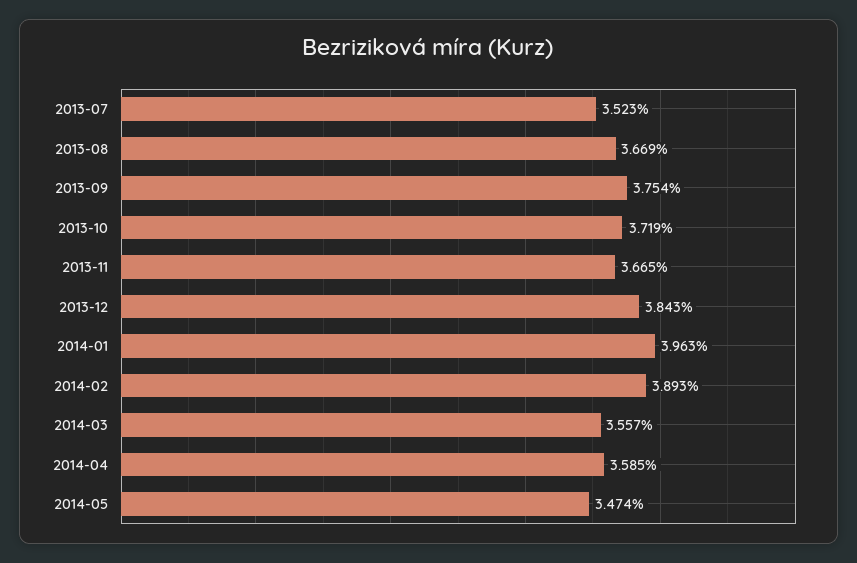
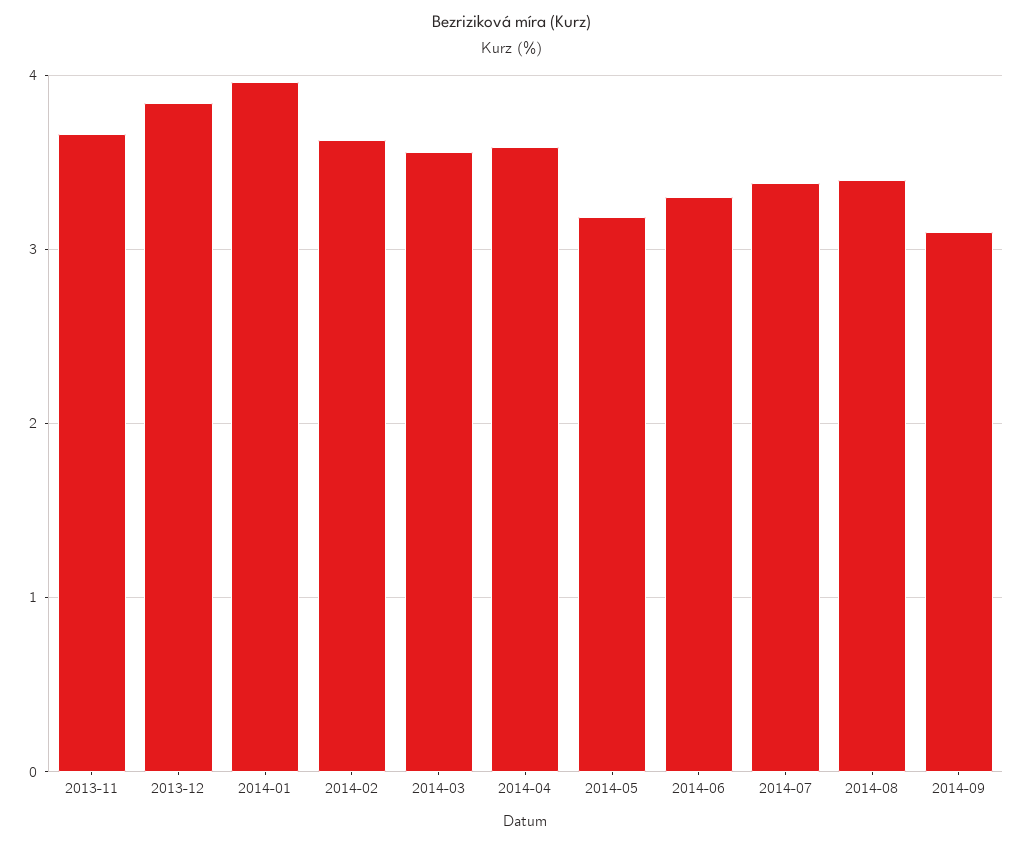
2013-07: 3.523 -> none
2013-08: 3.669 -> none
2013-09: 3.754 -> none
2013-10: 3.719 -> none
2014-02: 3.893 -> 3.6
2014-05: 3.474 -> 3.2
2014-06: none -> 3.3
2014-07: none -> 3.4
2014-08: none -> 3.4
2014-09: none -> 3.1

